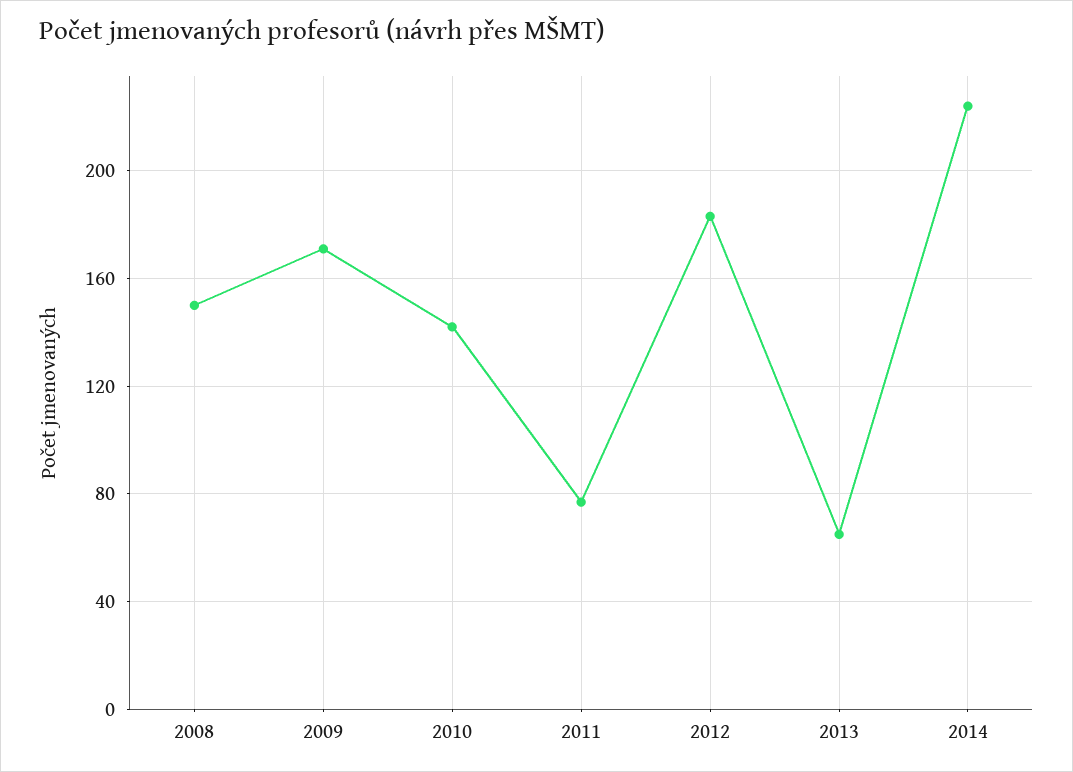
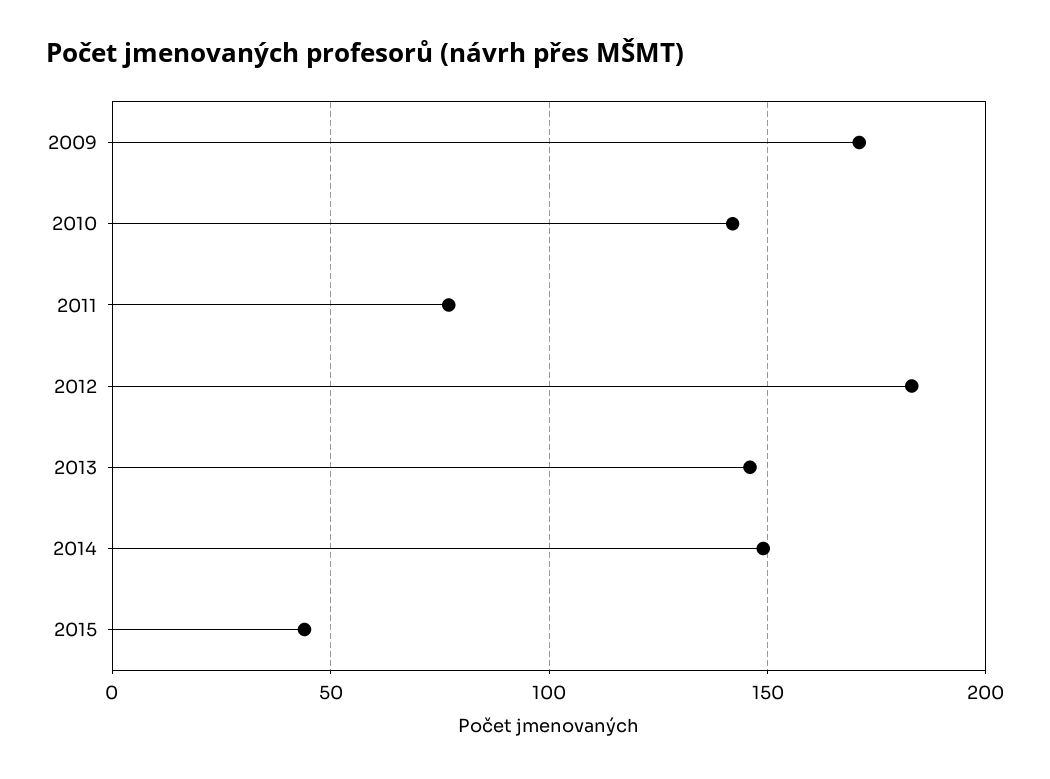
2008: 150 -> none
2013: 65 -> 145
2014: 225 -> 150
2015: none -> 45

